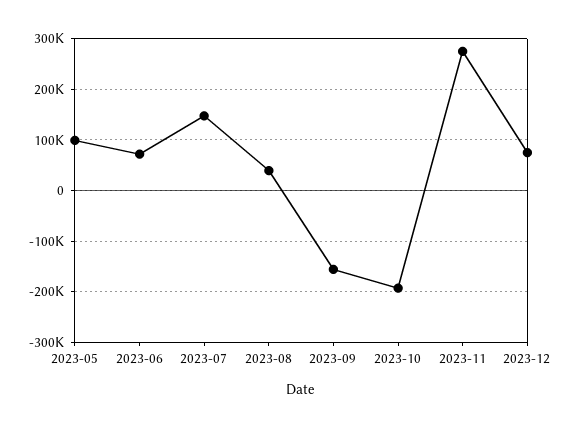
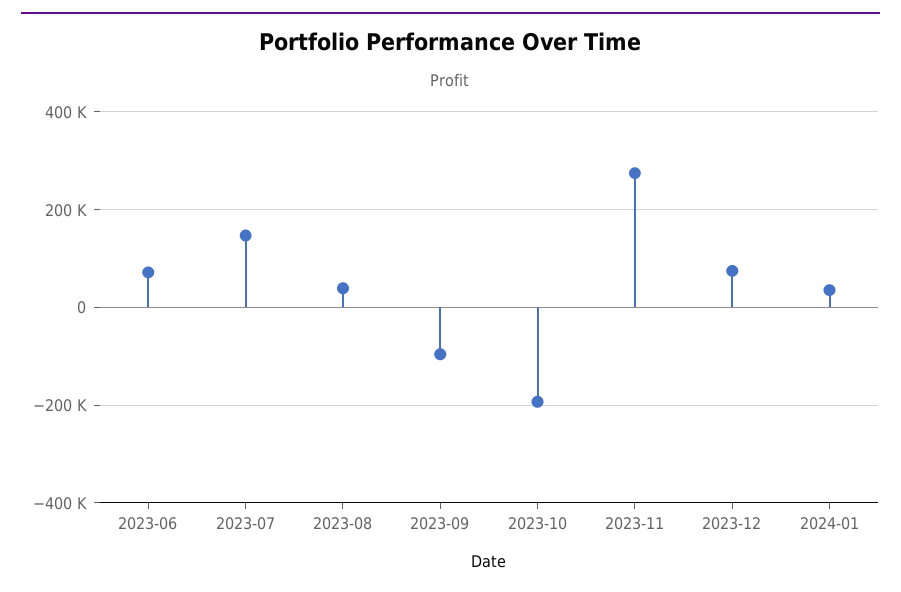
2023-05: 100000 -> none
2023-09: -160000 -> -100000
2024-01: none -> 40000

